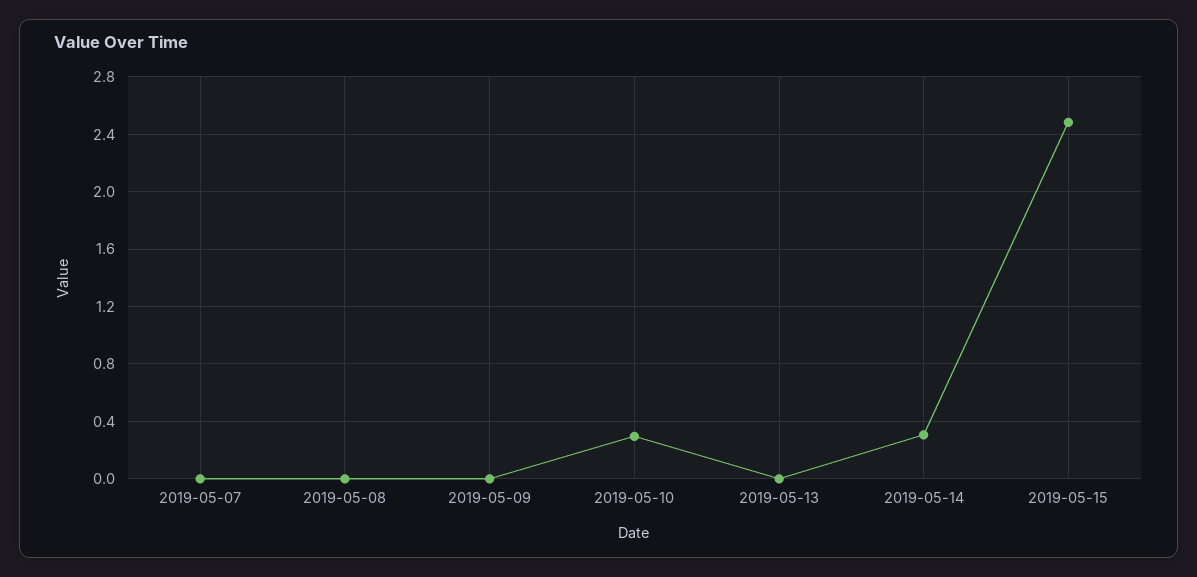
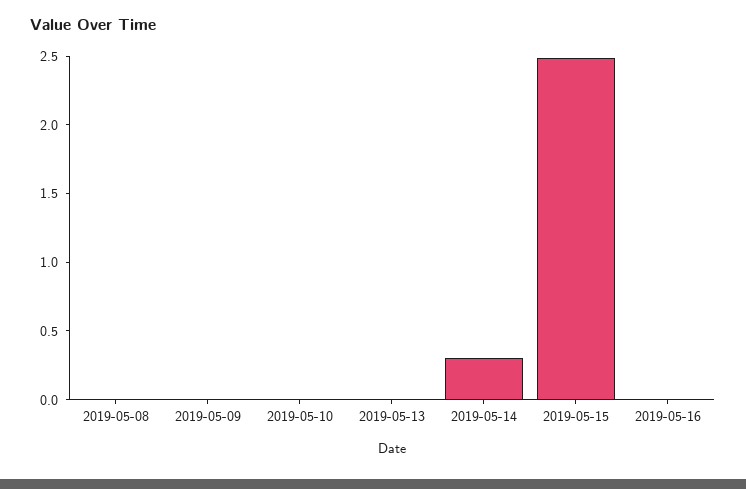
2019-05-07: 0 -> none
2019-05-10: 0.3 -> 0
2019-05-16: none -> 0

